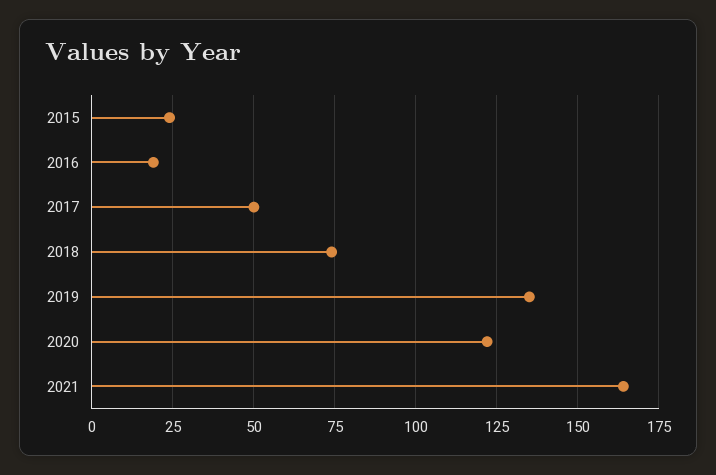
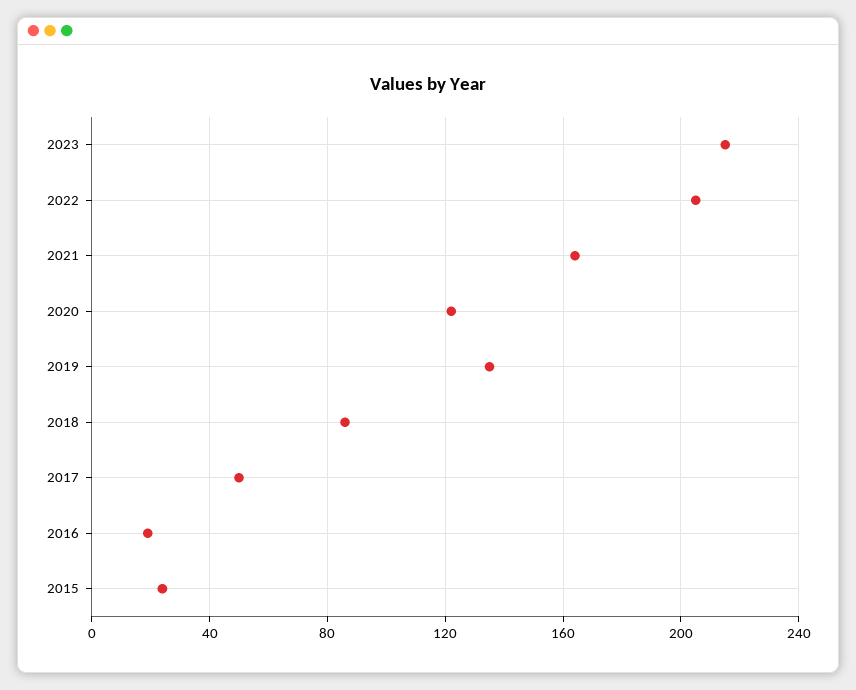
2018: 75 -> 85
2023: none -> 215
2022: none -> 205

